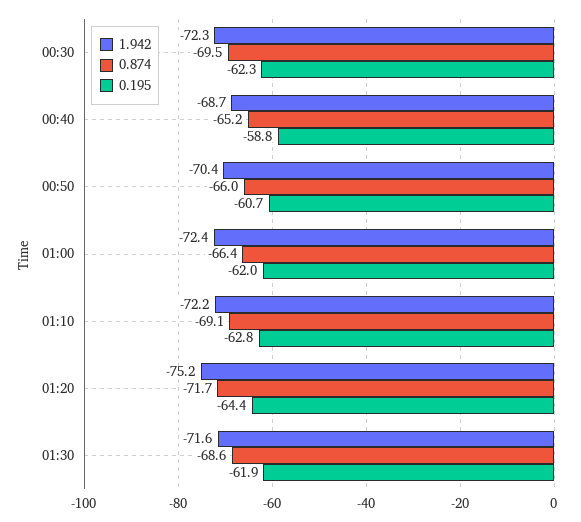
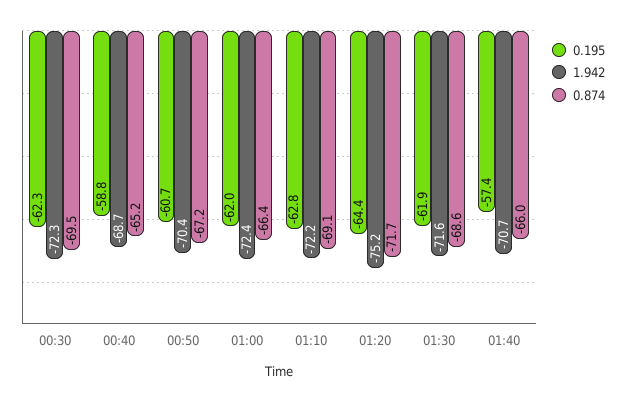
0.874, 00:50: -66 -> -67.2
0.195, 01:40: none -> -57.4
1.942, 01:40: none -> -70.7
0.874, 01:40: none -> -66

